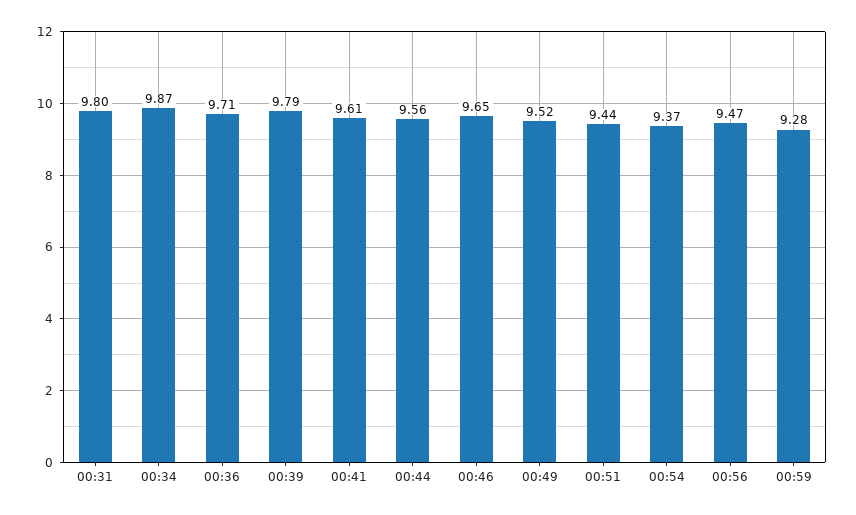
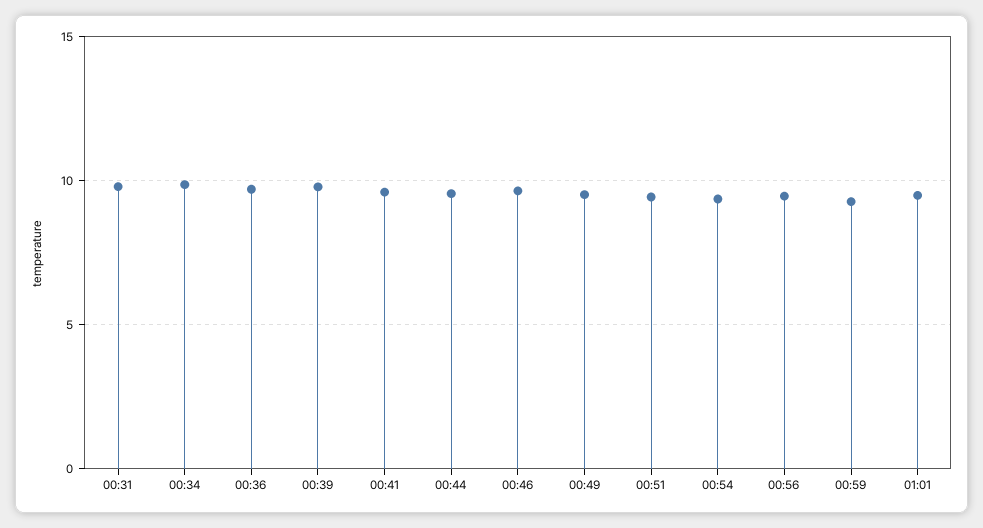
01:01: none -> 9.5

